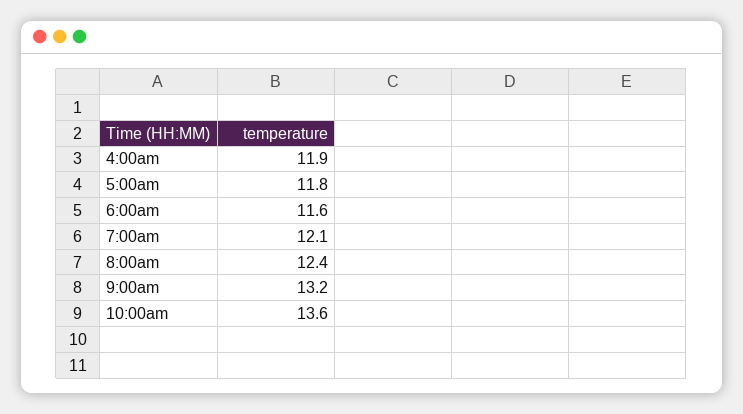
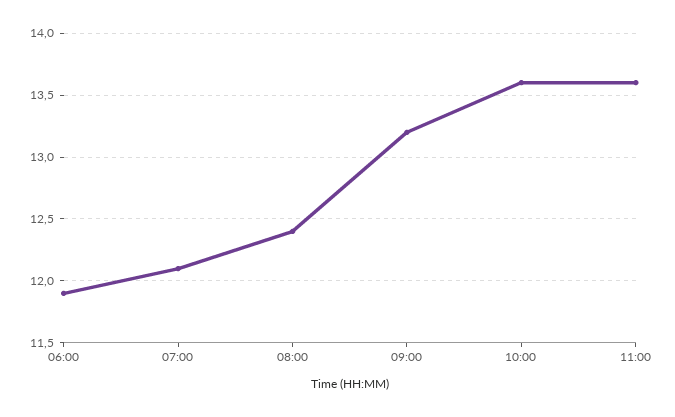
4:00am: 11.9 -> none
5:00am: 11.8 -> none
6:00am: 11.6 -> 11.9
11:00: none -> 13.6

